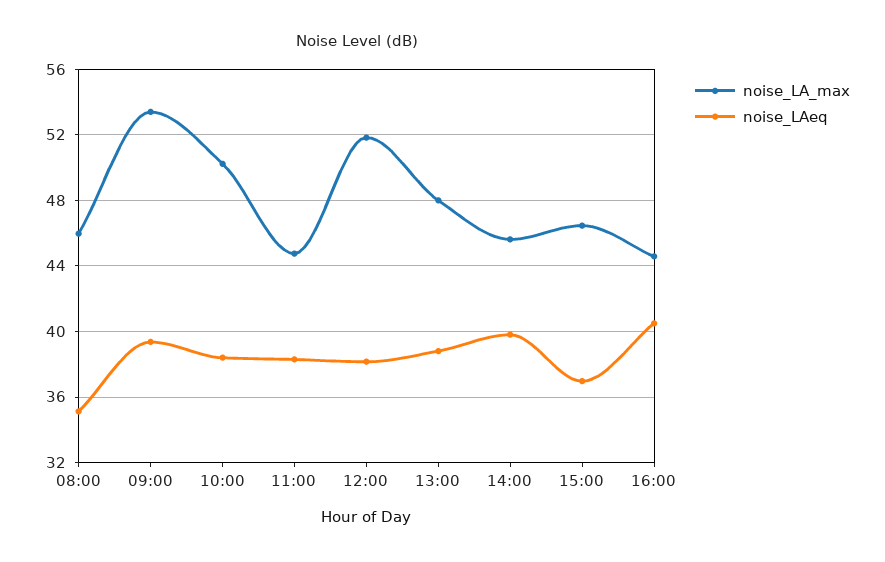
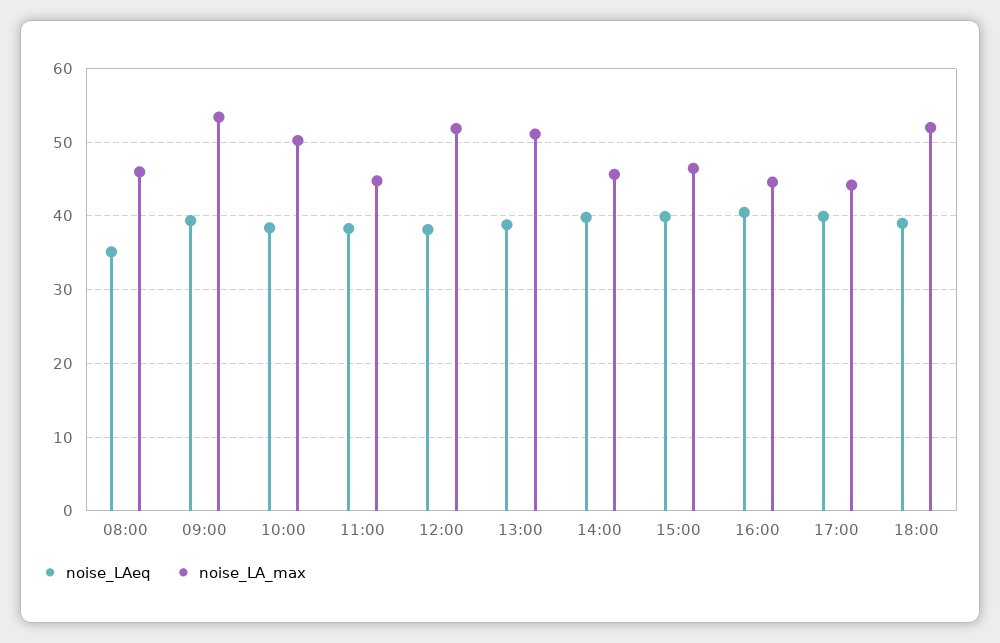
noise_LA_max, 13:00: 48 -> 51
noise_LAeq, 15:00: 37 -> 40
noise_LAeq, 17:00: none -> 40
noise_LA_max, 17:00: none -> 44
noise_LAeq, 18:00: none -> 39
noise_LA_max, 18:00: none -> 52

